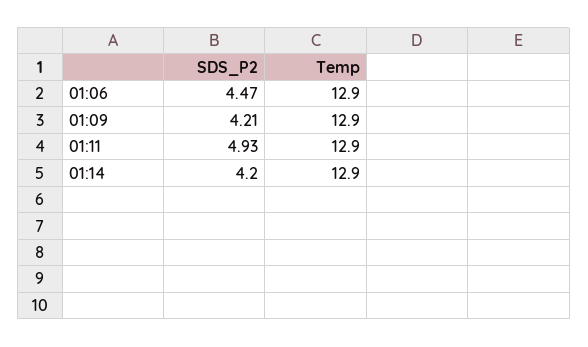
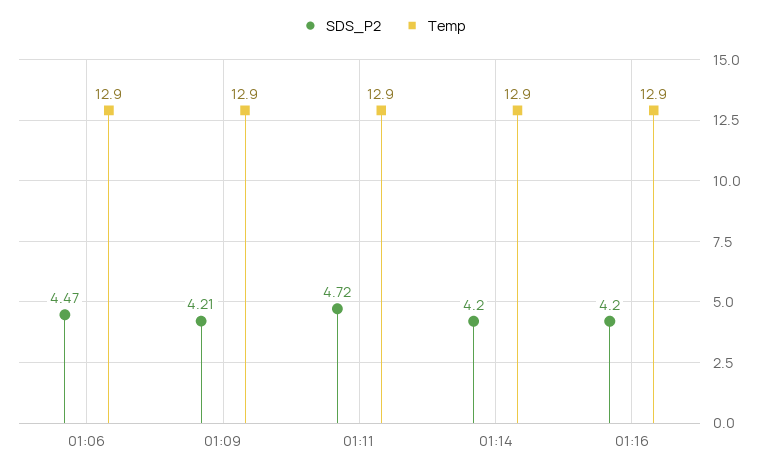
SDS_P2, 01:11: 4.93 -> 4.72
SDS_P2, 01:16: none -> 4.2
Temp, 01:16: none -> 12.9

